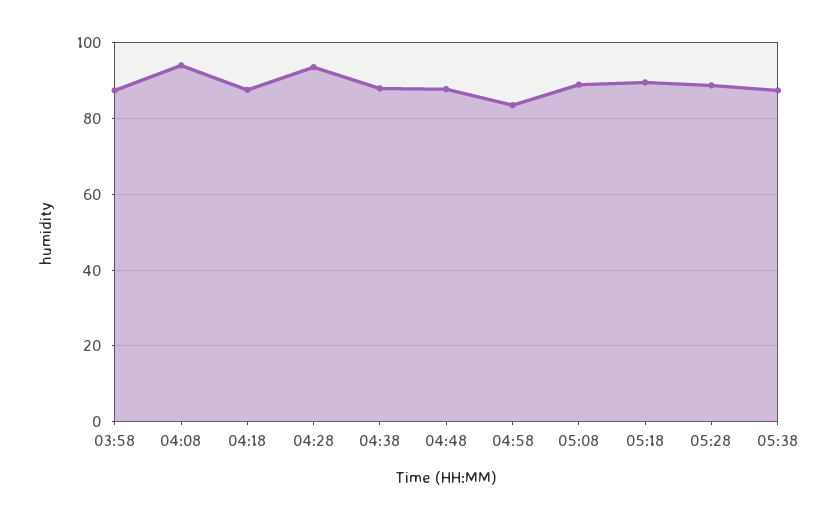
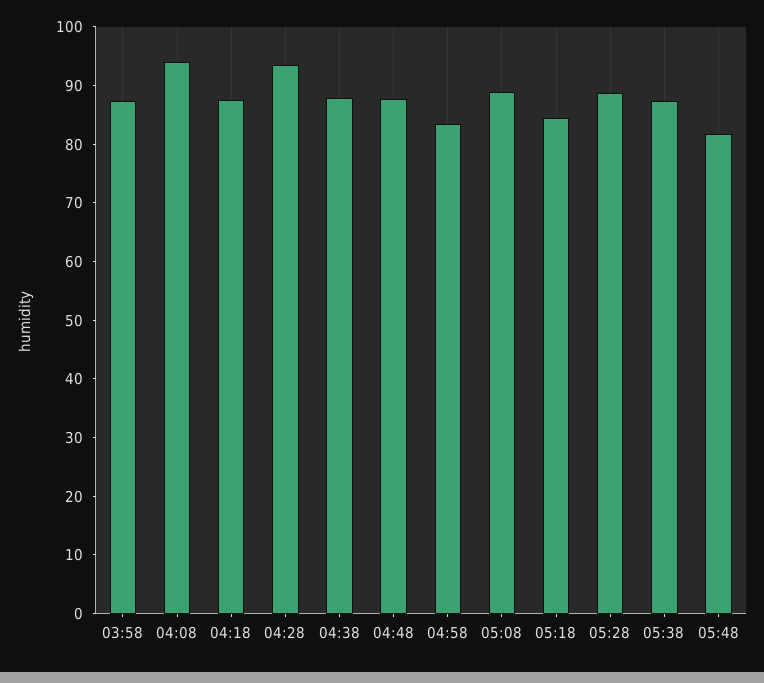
05:18: 90 -> 84
05:48: none -> 82

